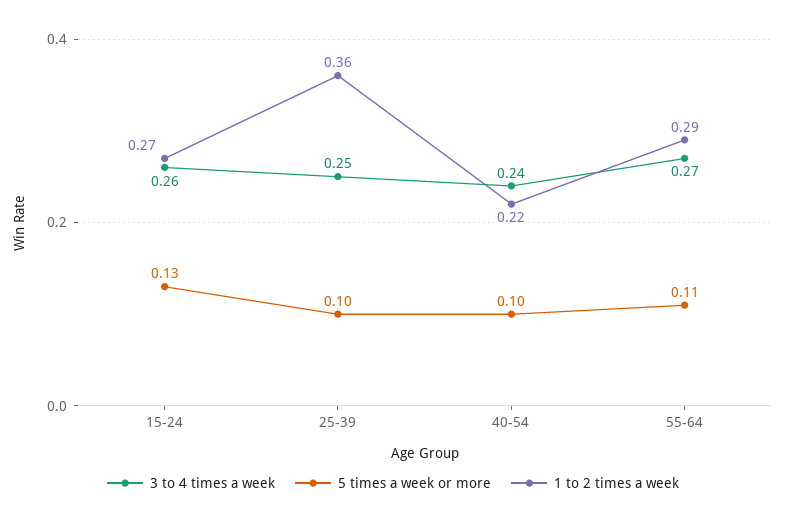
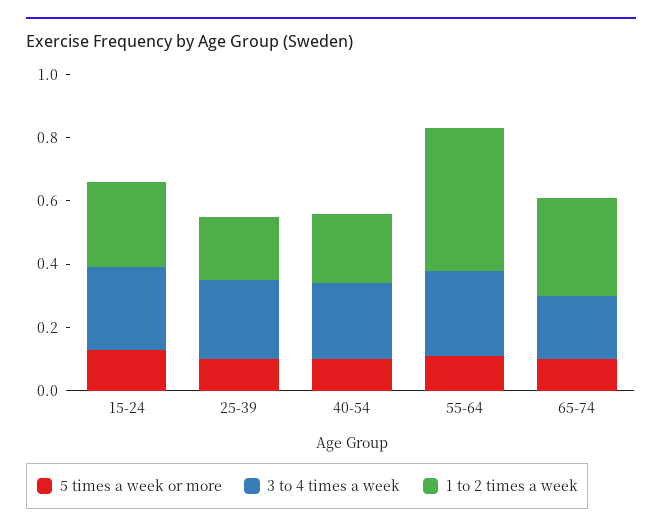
1 to 2 times a week, 25-39: 0.36 -> 0.2
1 to 2 times a week, 55-64: 0.29 -> 0.45
5 times a week or more, 65-74: none -> 0.1
3 to 4 times a week, 65-74: none -> 0.2
1 to 2 times a week, 65-74: none -> 0.3

